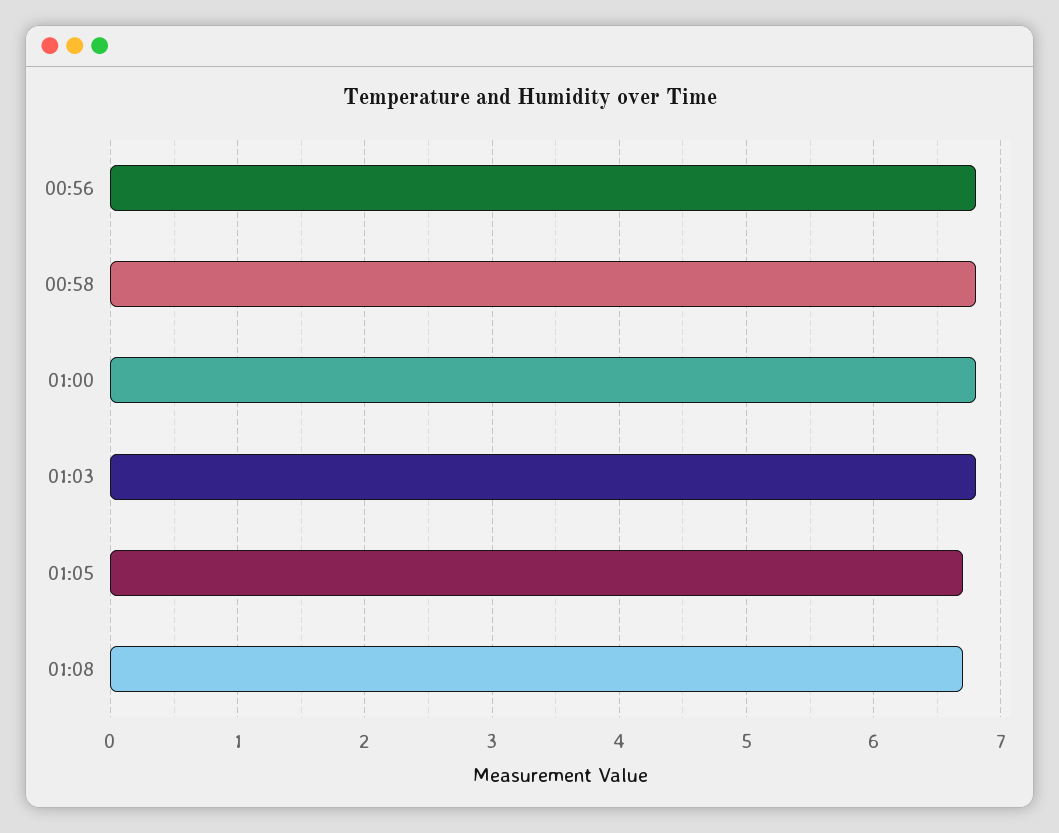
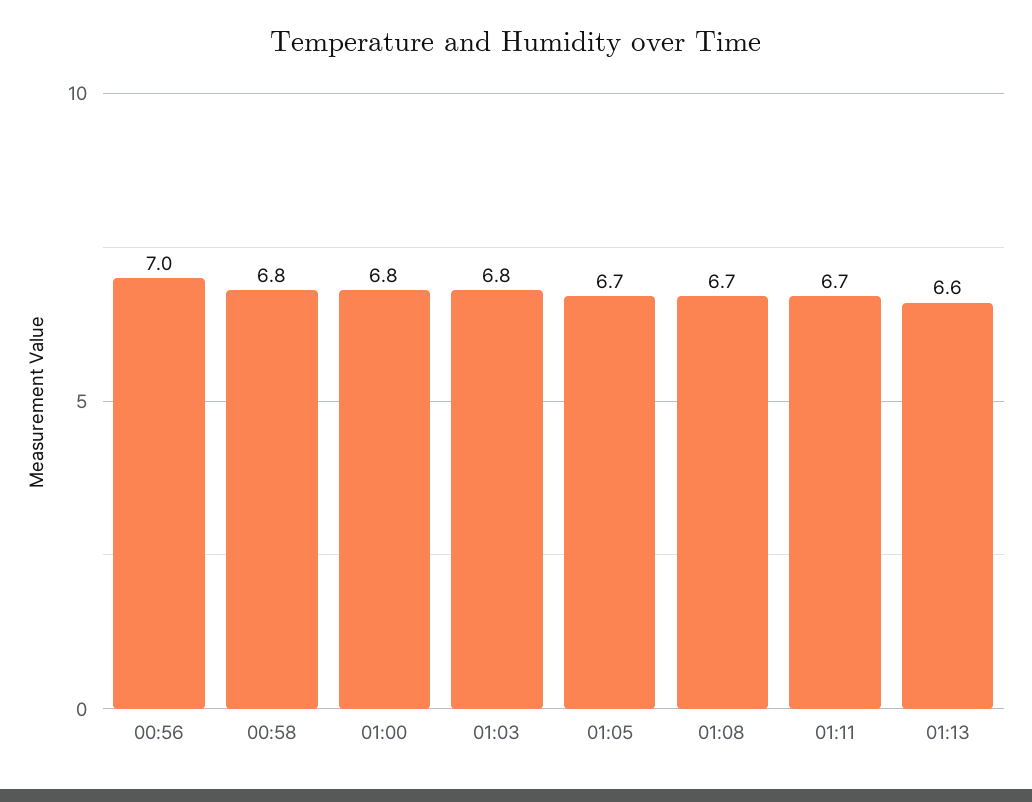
00:56: 6.8 -> 7
01:11: none -> 6.7
01:13: none -> 6.6

